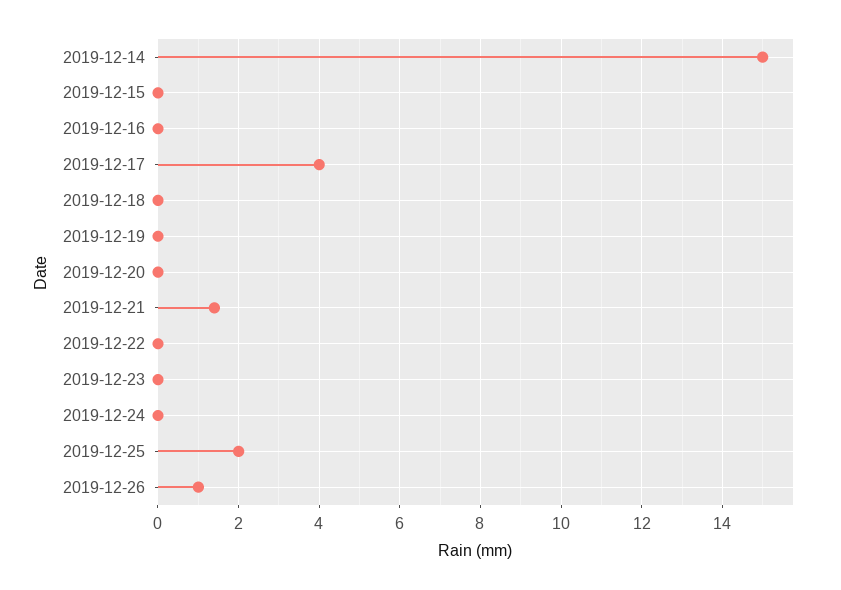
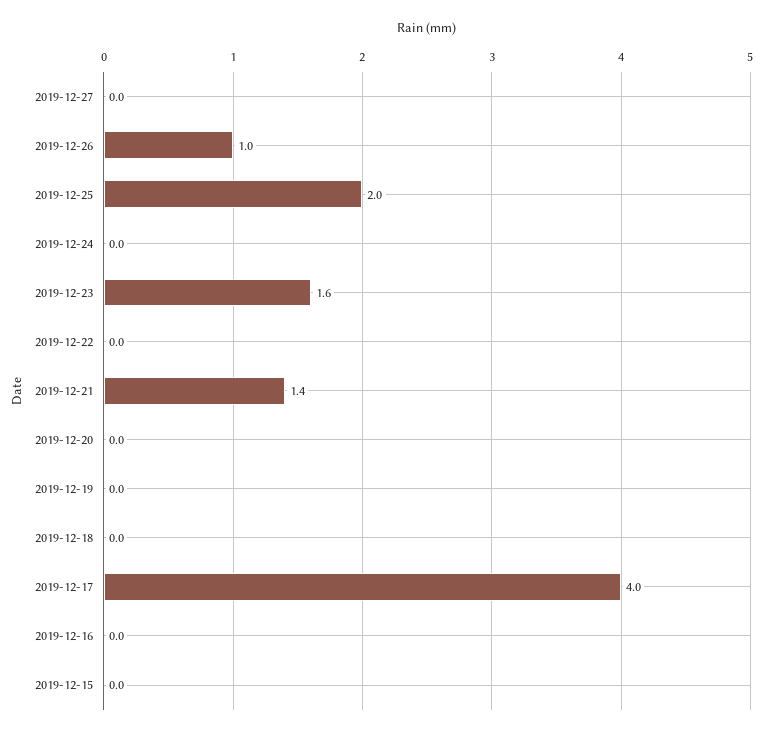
2019-12-14: 15 -> none
2019-12-23: 0 -> 1.6
2019-12-27: none -> 0

